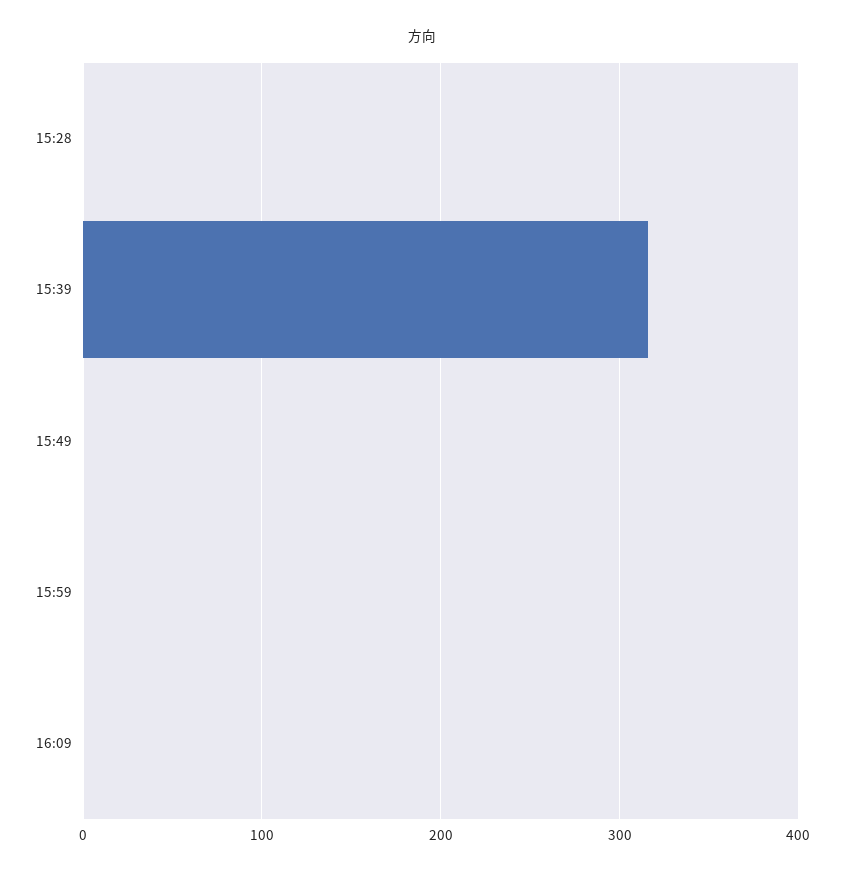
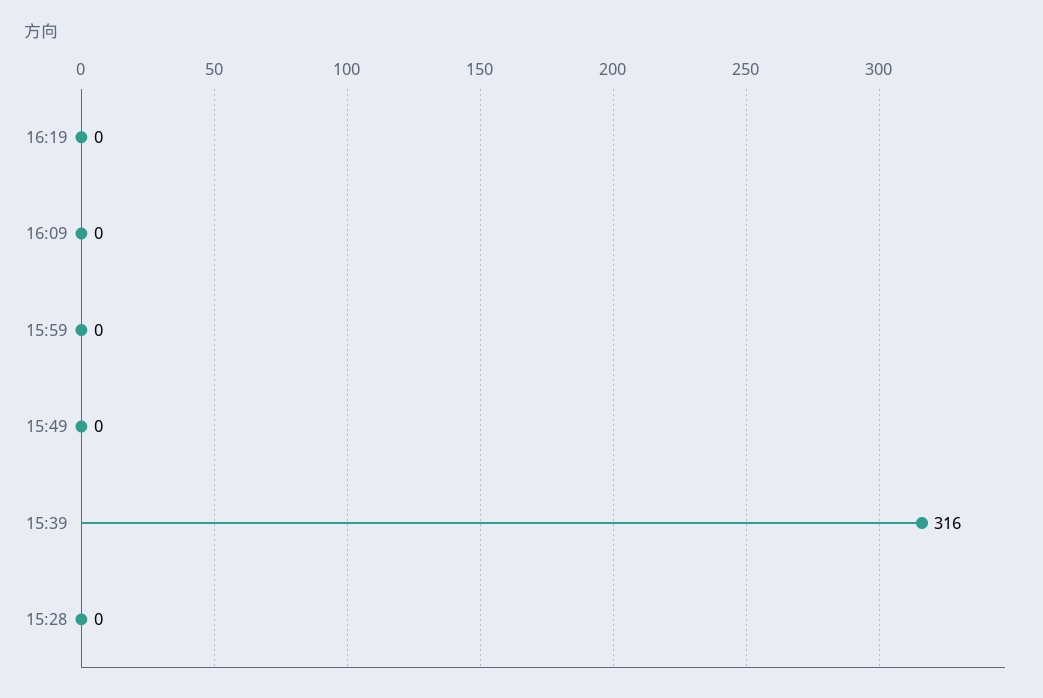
16:19: none -> 0

